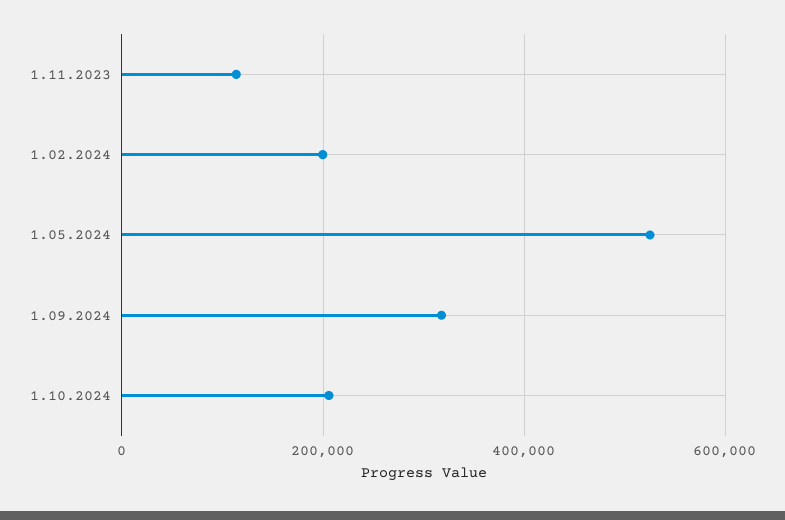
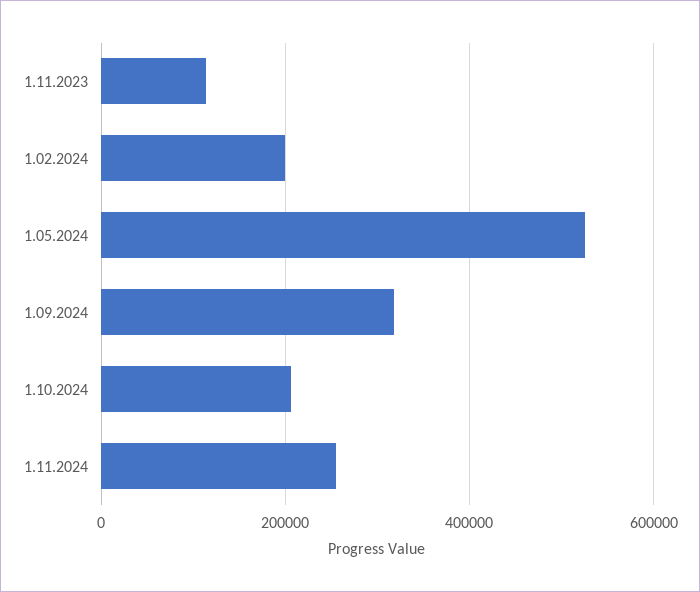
1.11.2024: none -> 260000

